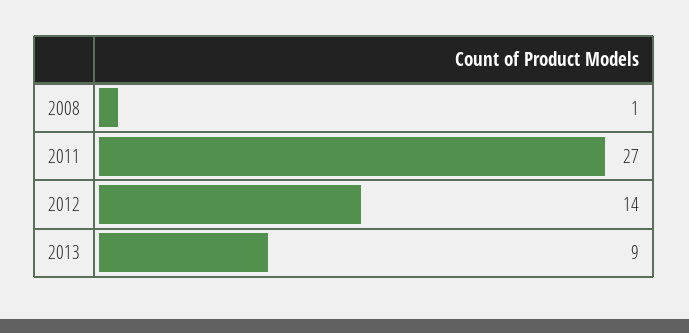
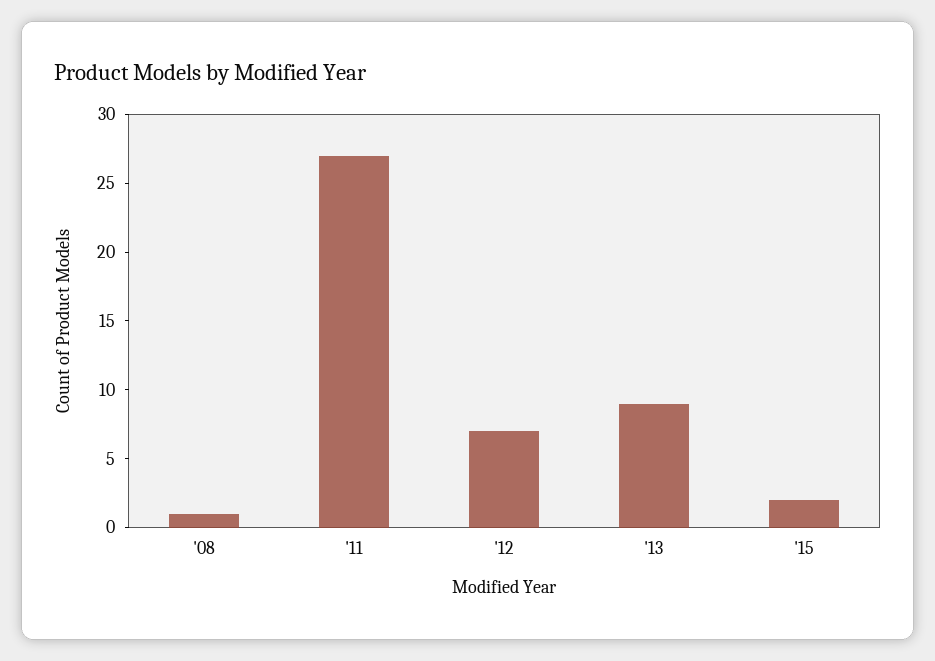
2012: 14 -> 7
'15: none -> 2

